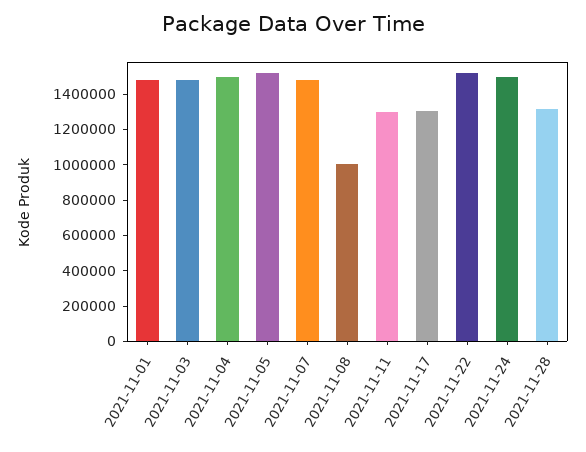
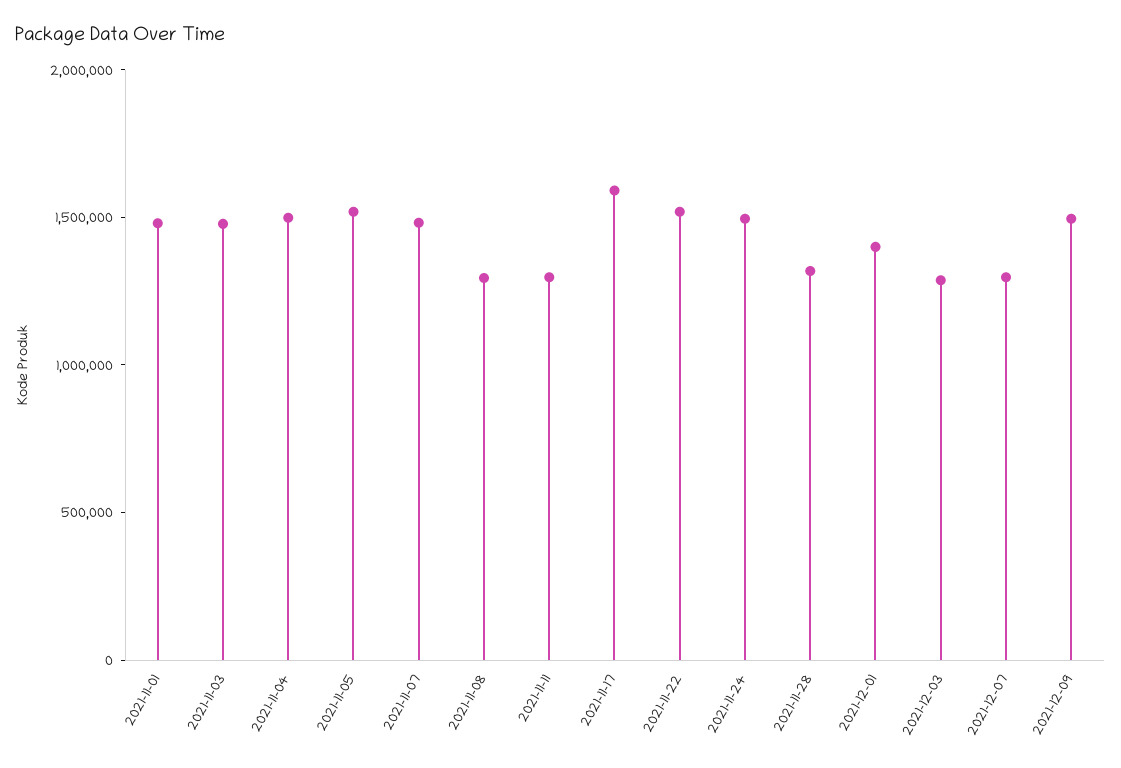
2021-11-08: 1000000 -> 1300000
2021-11-17: 1300000 -> 1600000
2021-12-01: none -> 1400000
2021-12-03: none -> 1300000
2021-12-07: none -> 1300000
2021-12-09: none -> 1500000

